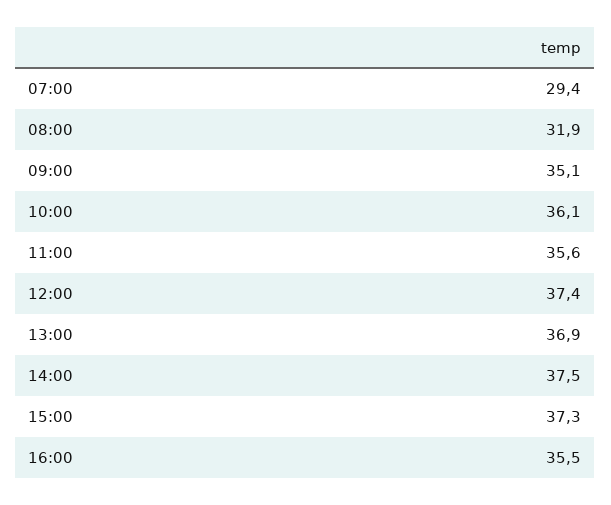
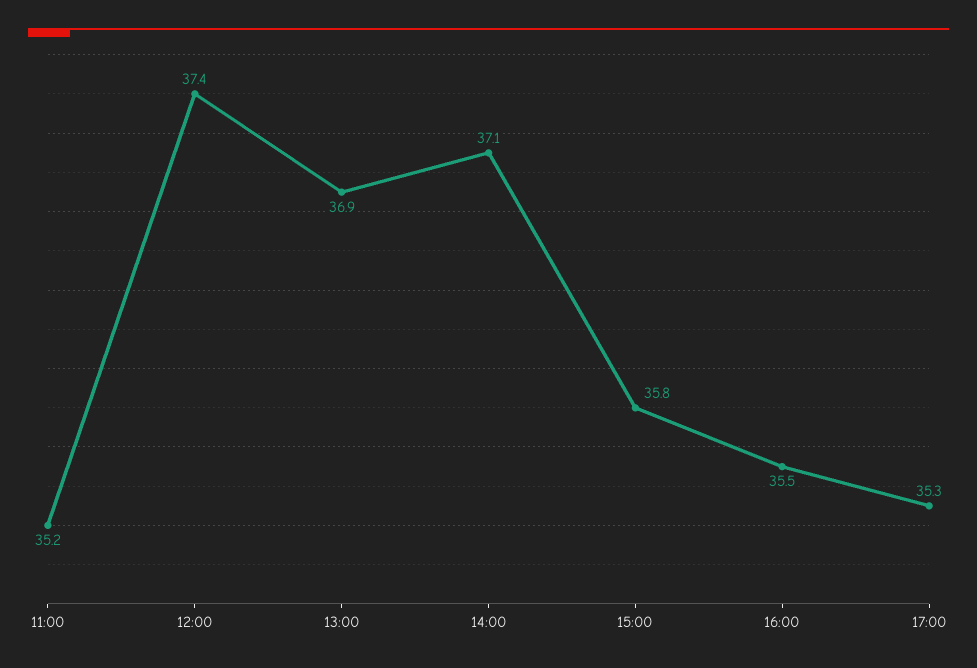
07:00: 29.4 -> none
08:00: 31.9 -> none
09:00: 35.1 -> none
10:00: 36.1 -> none
11:00: 35.6 -> 35.2
14:00: 37.5 -> 37.1
15:00: 37.3 -> 35.8
17:00: none -> 35.3

